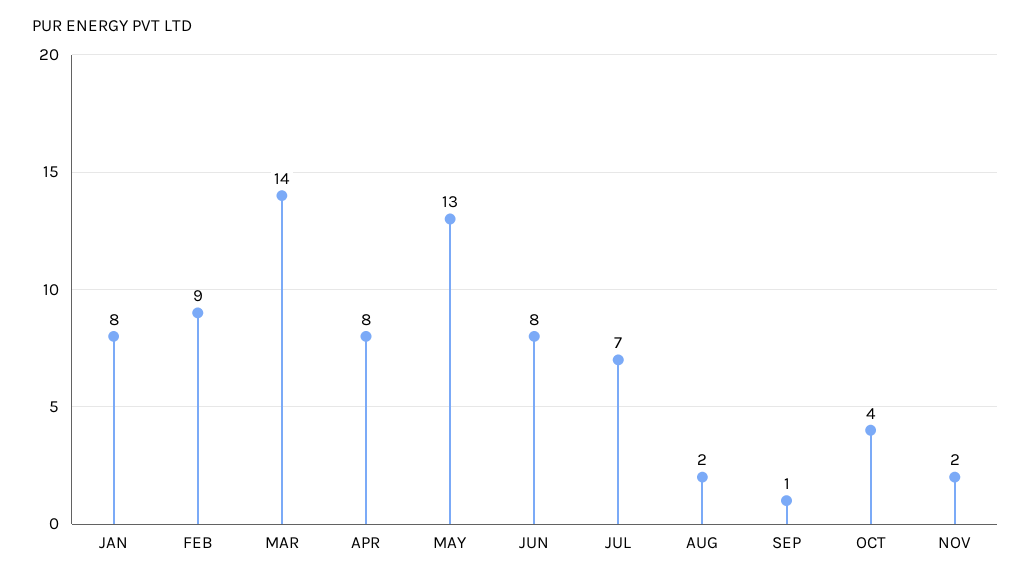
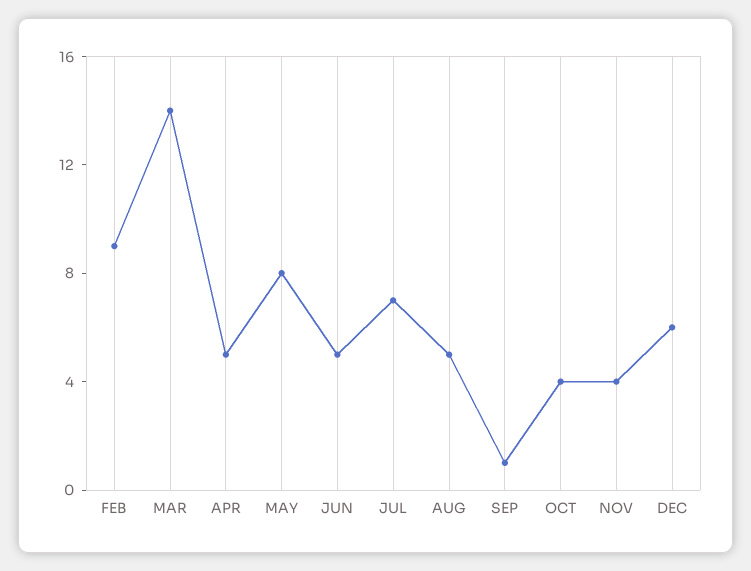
JAN: 8 -> none
APR: 8 -> 5
MAY: 13 -> 8
JUN: 8 -> 5
AUG: 2 -> 5
NOV: 2 -> 4
DEC: none -> 6

